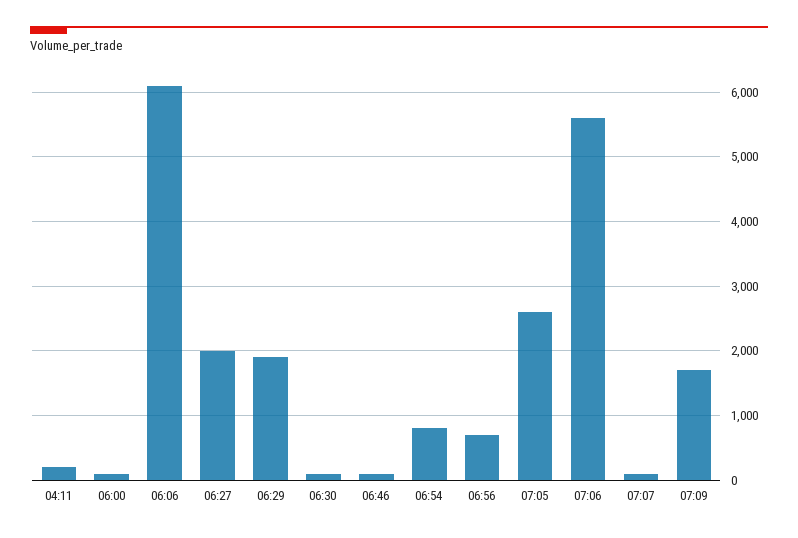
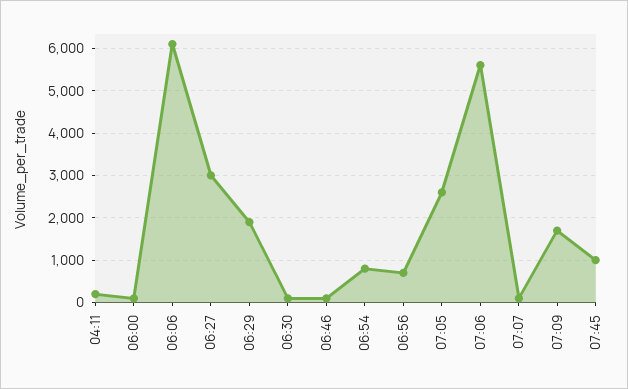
06:27: 2000 -> 3000
07:45: none -> 1000

